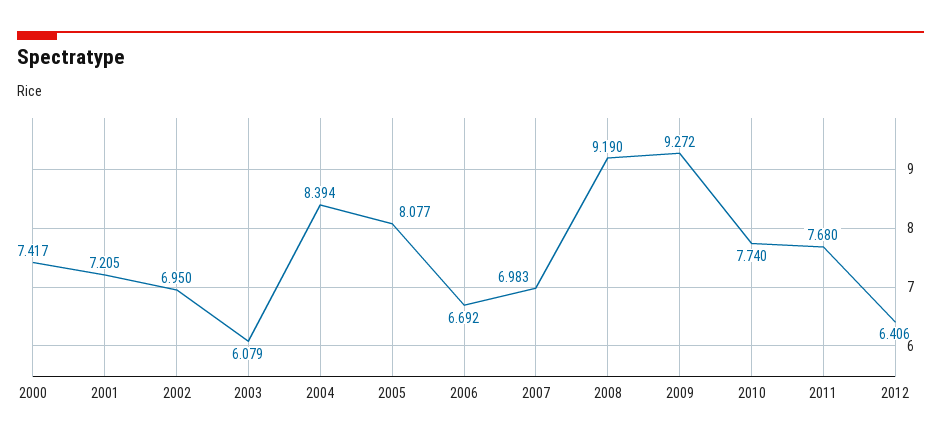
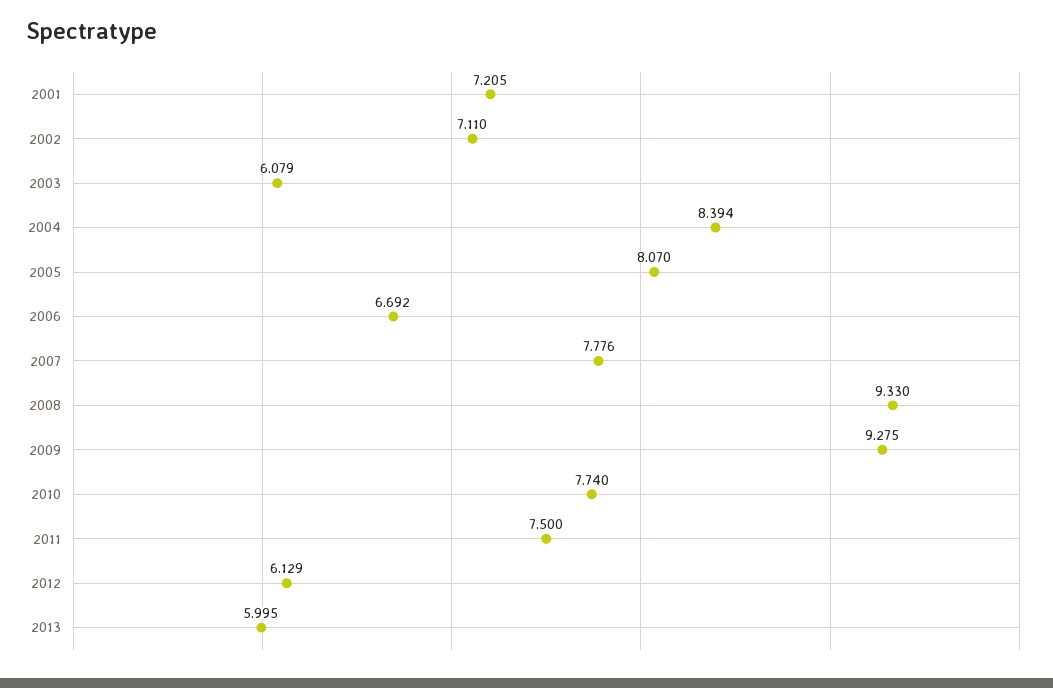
2000: 7.417 -> none
2002: 6.95 -> 7.11
2005: 8.077 -> 8.07
2007: 6.983 -> 7.776
2008: 9.19 -> 9.33
2009: 9.272 -> 9.275
2011: 7.68 -> 7.5
2012: 6.406 -> 6.129
2013: none -> 5.995

